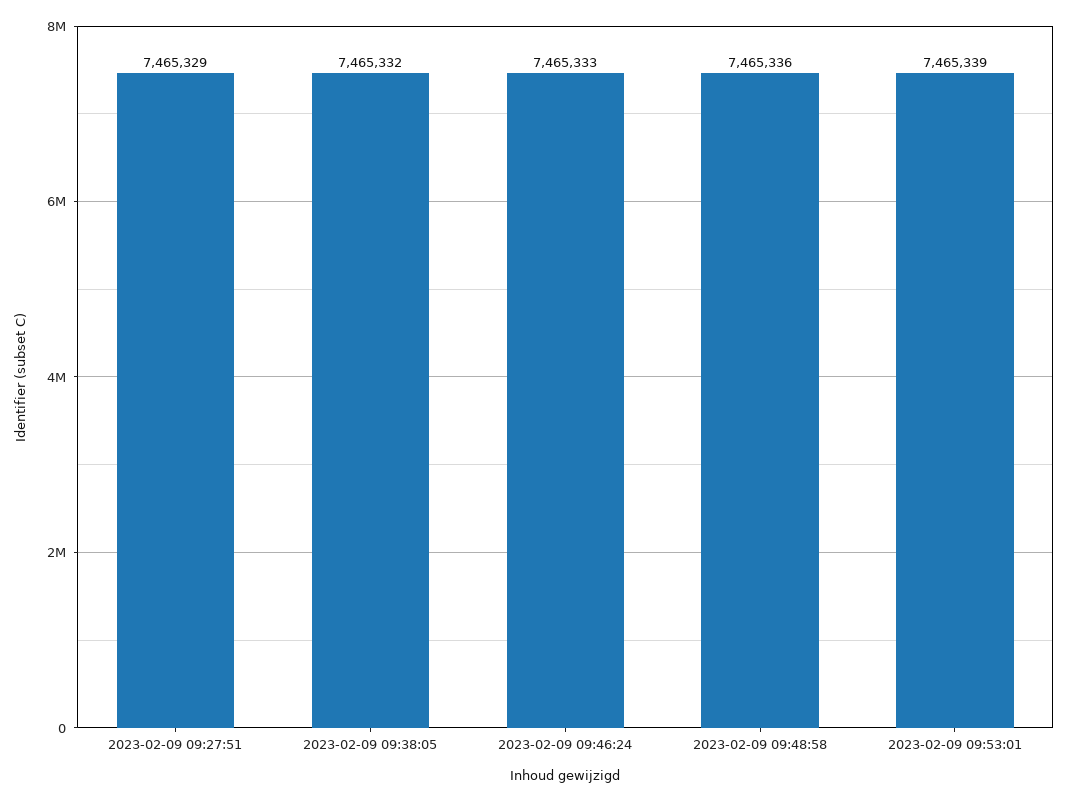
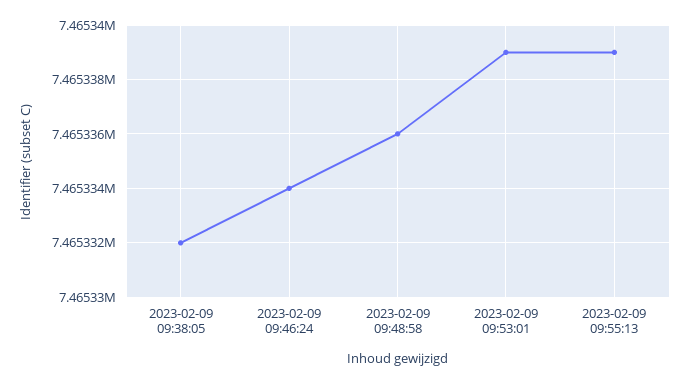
2023-02-09 09:27:51: 7465329 -> none
2023-02-09 09:46:24: 7465333 -> 7465334
2023-02-09 09:55:13: none -> 7465339

